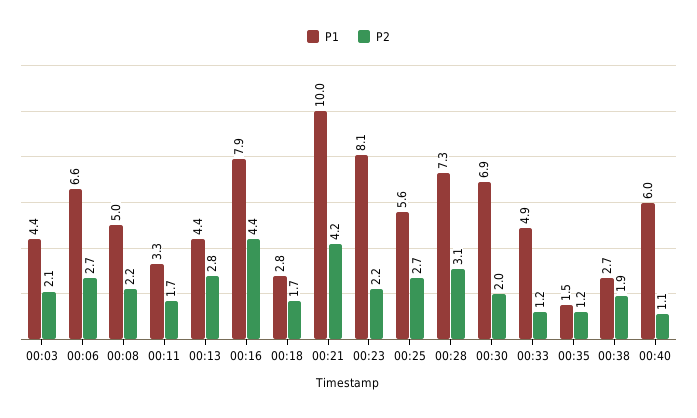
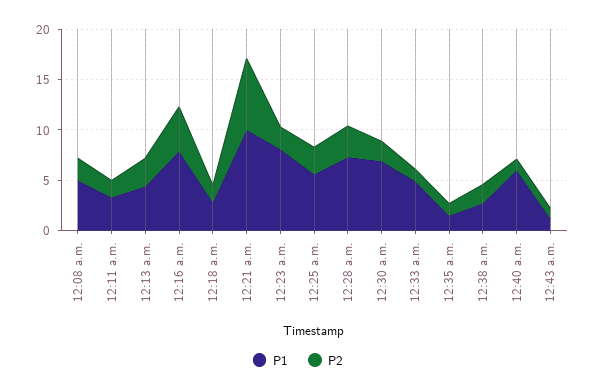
P1, 00:03: 4.4 -> none
P2, 00:03: 2.1 -> none
P1, 00:06: 6.6 -> none
P2, 00:06: 2.7 -> none
P2, 00:21: 4.2 -> 7
P1, 12:43 a.m.: none -> 1
P2, 12:43 a.m.: none -> 1

